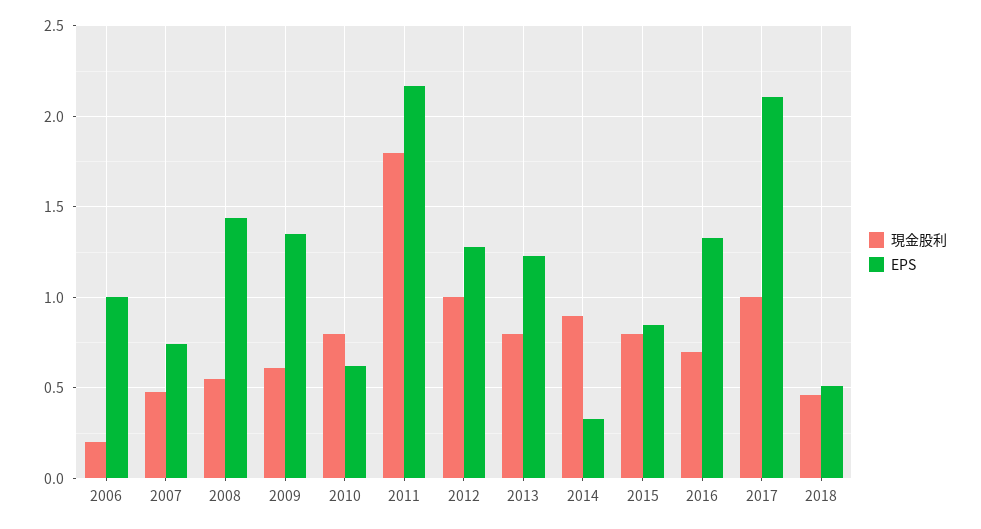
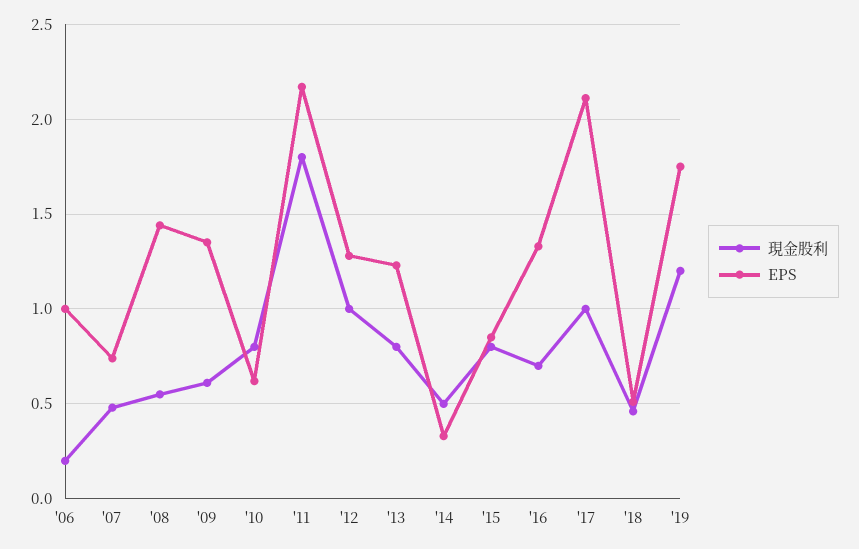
現金股利, 2014: 0.9 -> 0.5
現金股利, '19: none -> 1.2
EPS, '19: none -> 1.75

